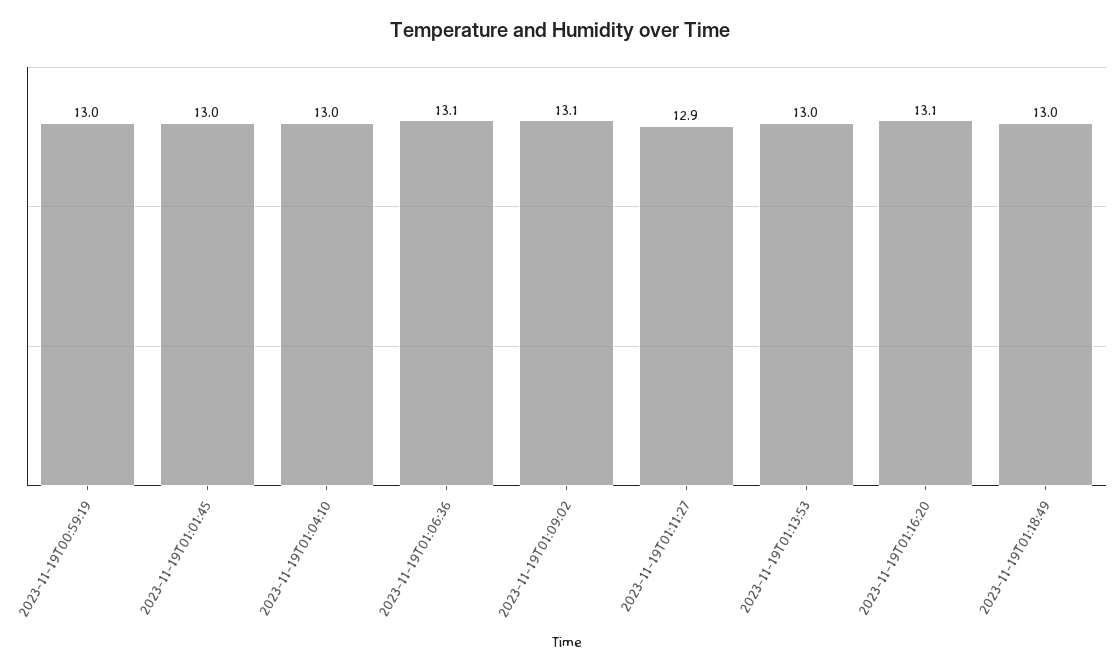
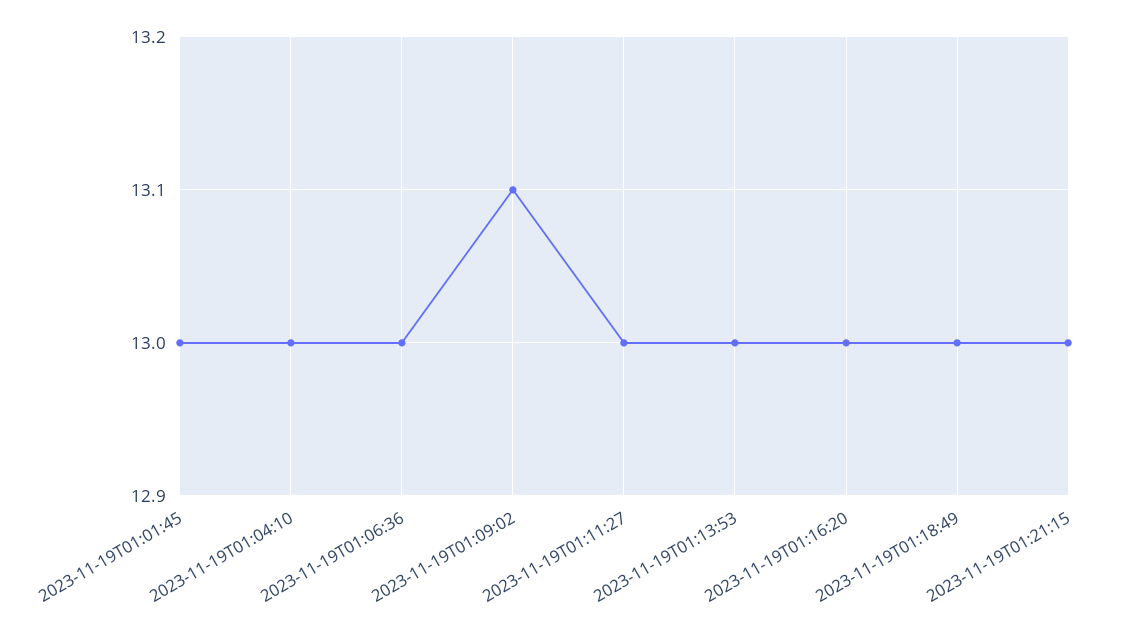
2023-11-19T00:59:19: 13 -> none
2023-11-19T01:06:36: 13.1 -> 13
2023-11-19T01:11:27: 12.9 -> 13
2023-11-19T01:16:20: 13.1 -> 13
2023-11-19T01:21:15: none -> 13

